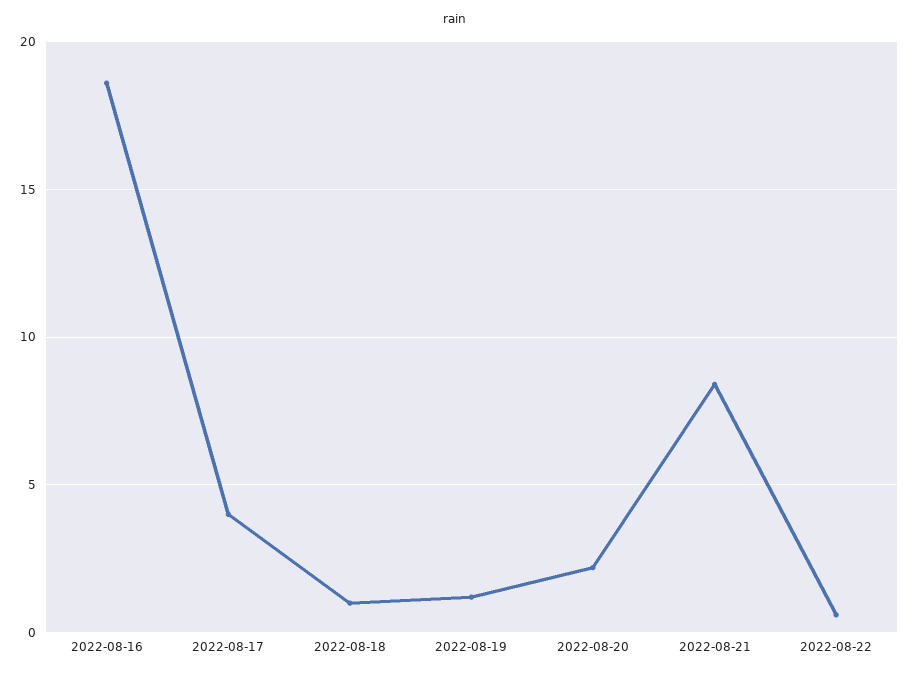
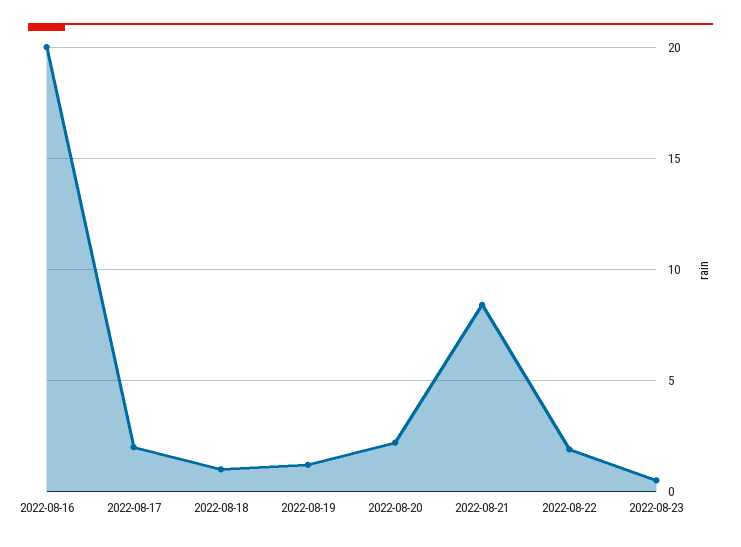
2022-08-16: 18.5 -> 20
2022-08-17: 4 -> 2
2022-08-22: 0.5 -> 2
2022-08-23: none -> 0.5

